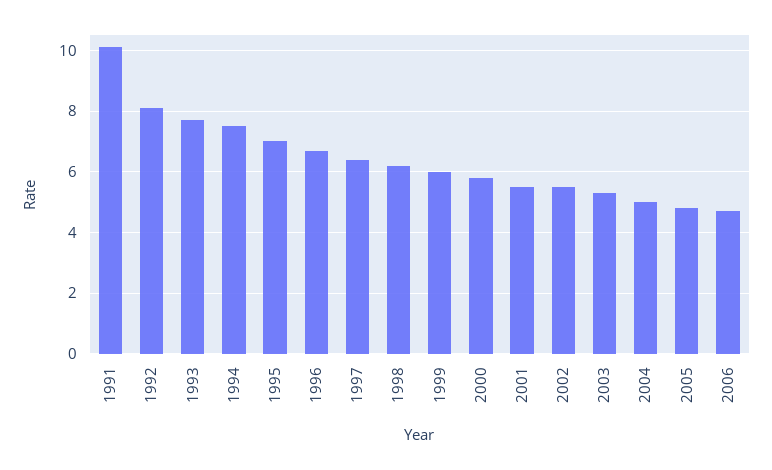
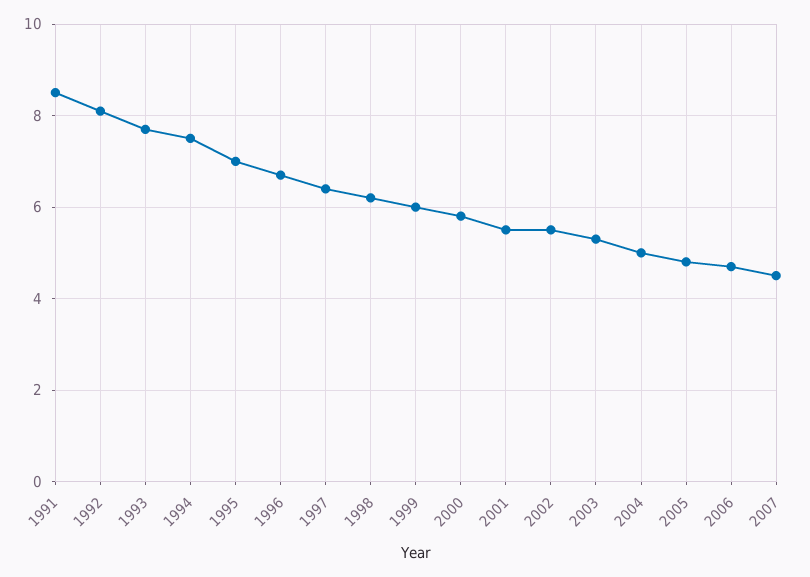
1991: 10 -> 8.5
2007: none -> 4.5

